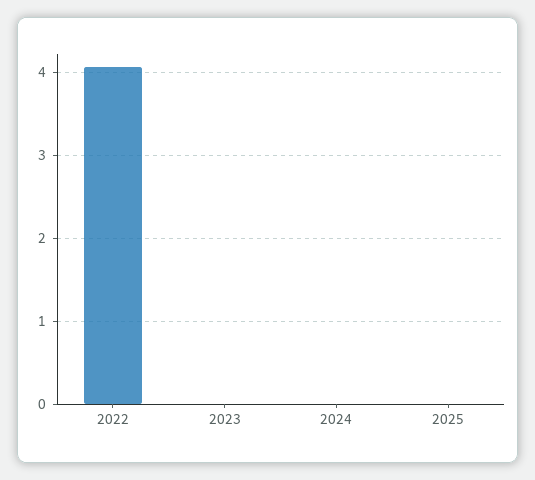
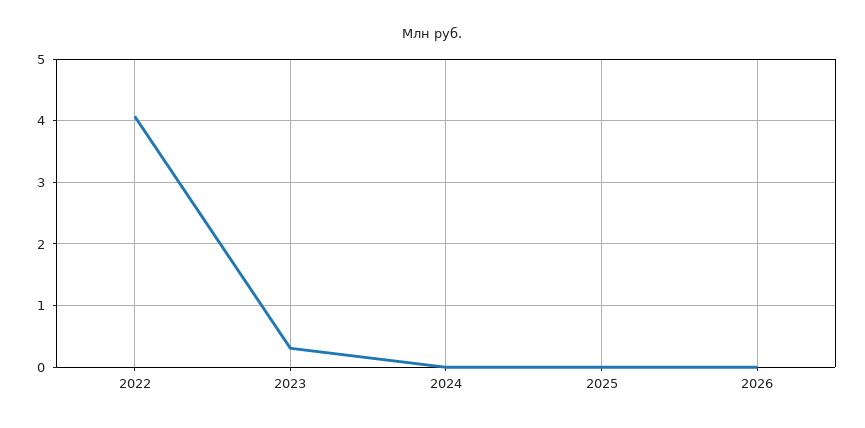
2023: 0 -> 0.3
2026: none -> 0

